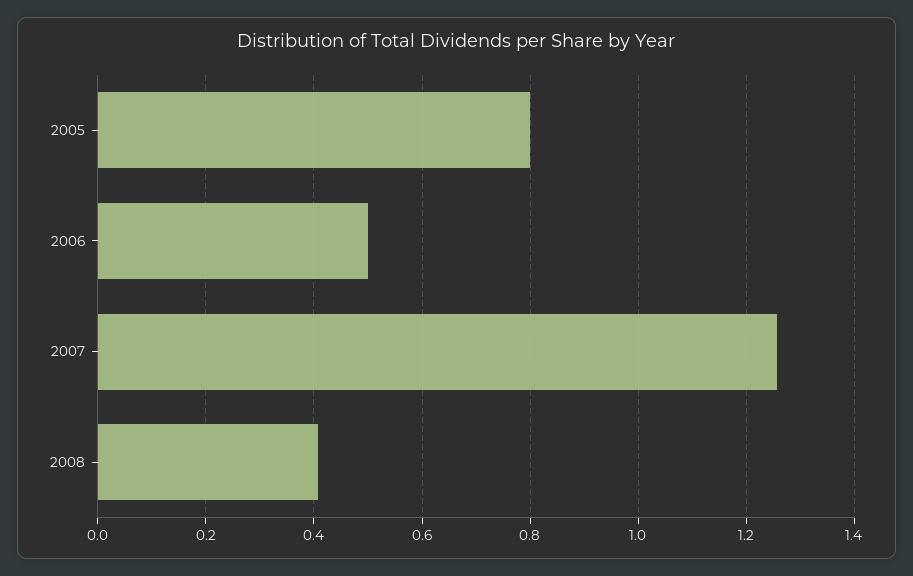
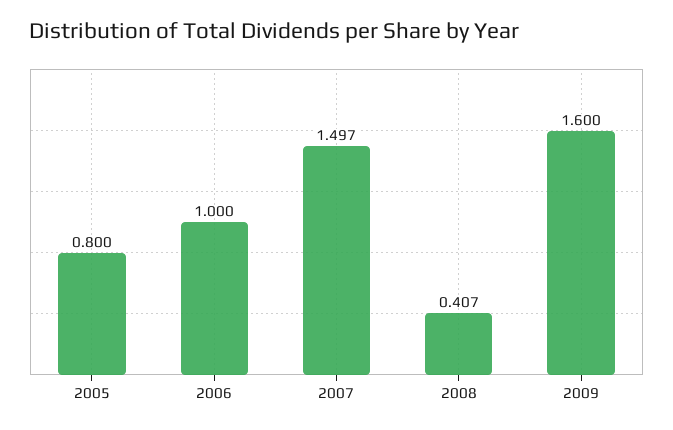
2006: 0.5 -> 1
2007: 1.26 -> 1.497
2009: none -> 1.6

